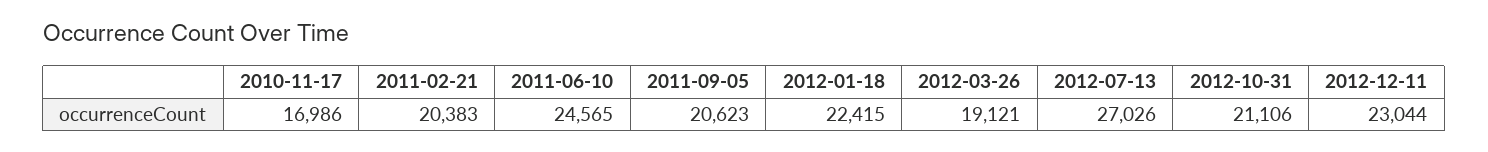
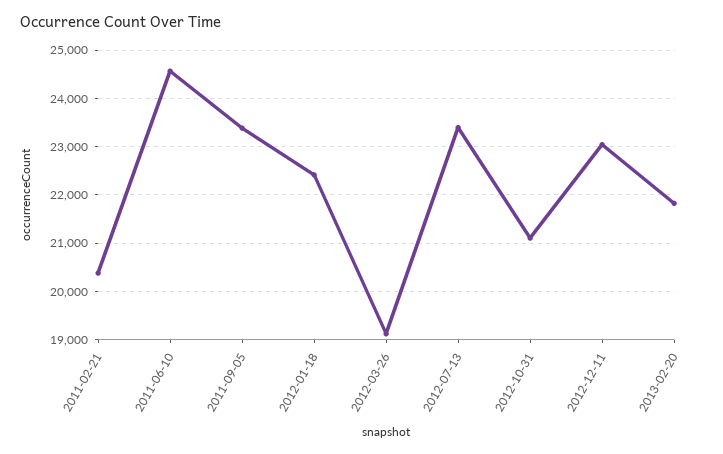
2010-11-17: 16986 -> none
2011-09-05: 20623 -> 23400
2012-07-13: 27026 -> 23400
2013-02-20: none -> 21800

